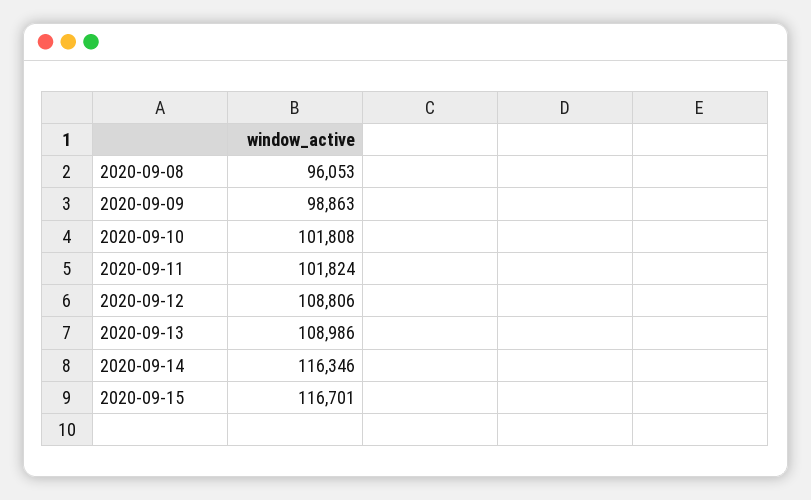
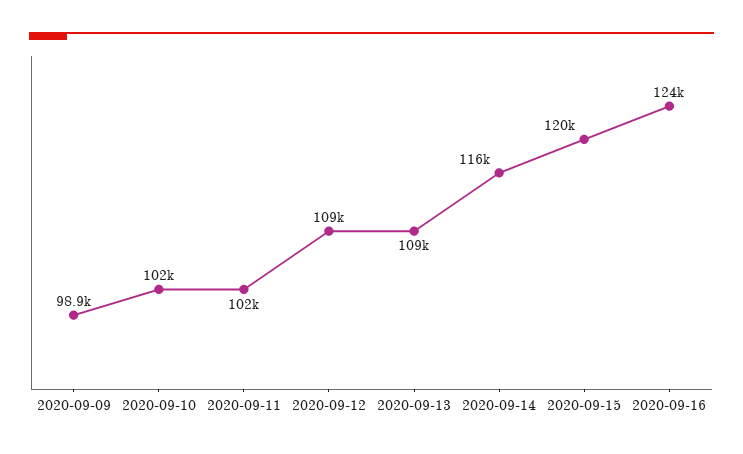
2020-09-08: 96053 -> none
2020-09-15: 116701 -> 120000
2020-09-16: none -> 124000

